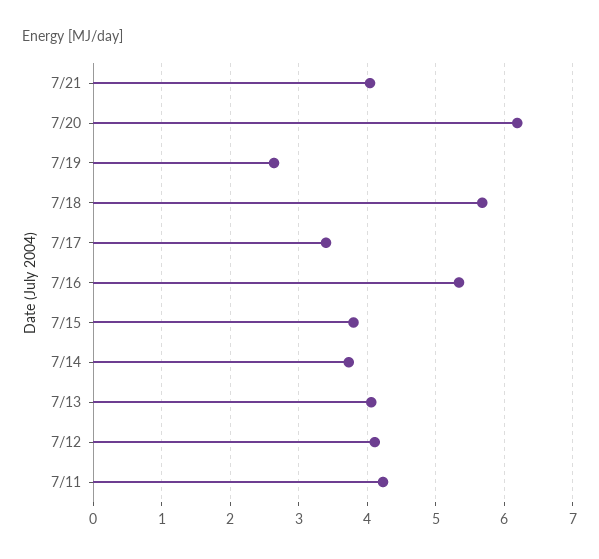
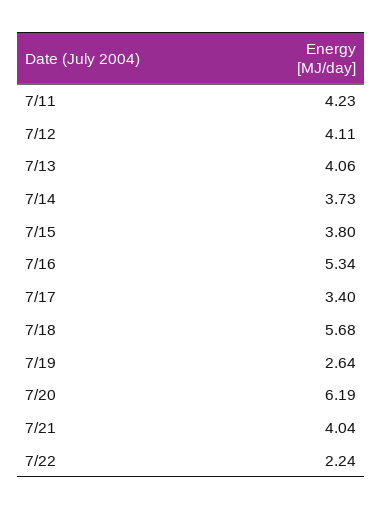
7/22: none -> 2.24

